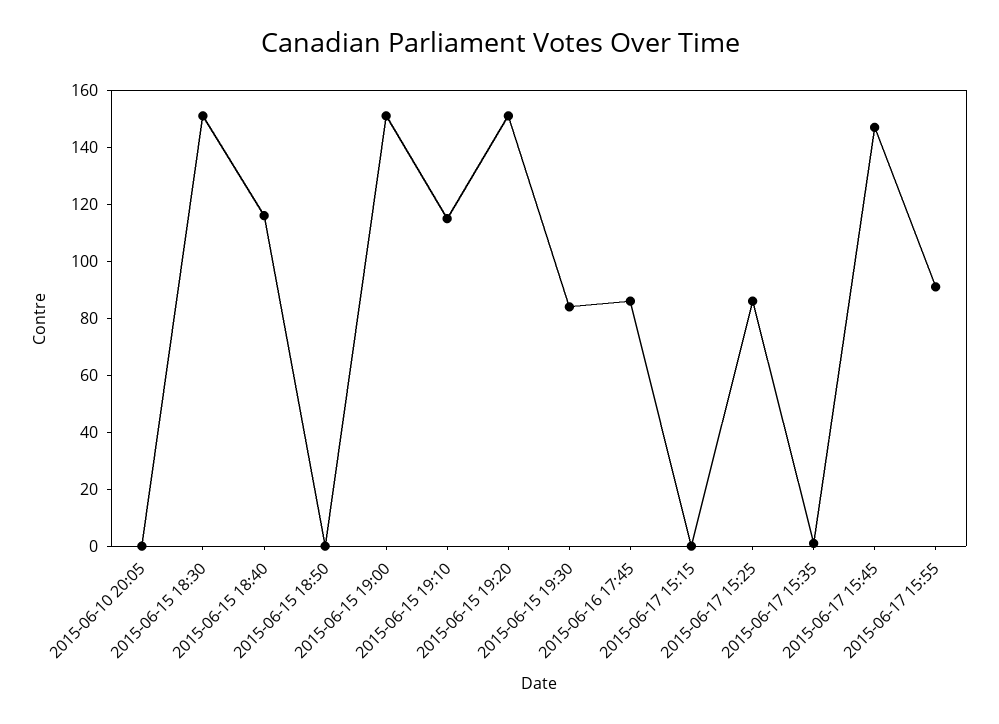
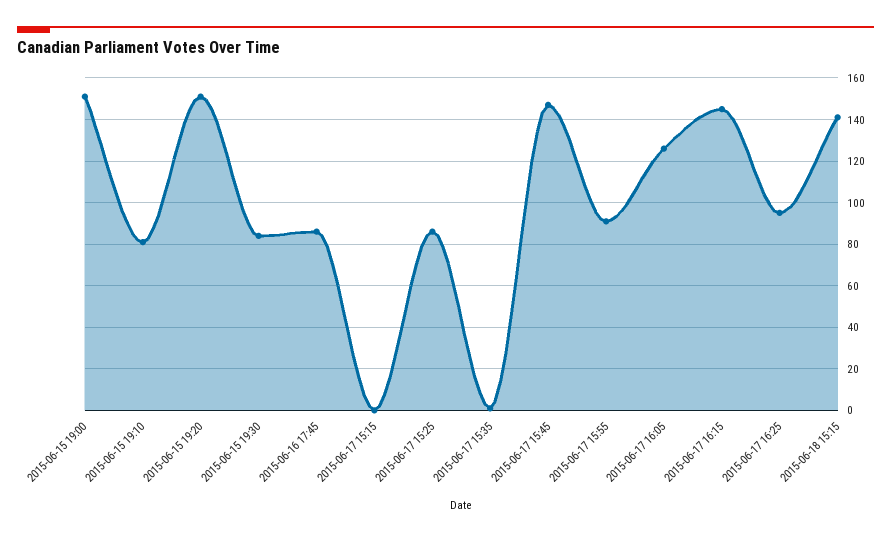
2015-06-10 20:05: 0 -> none
2015-06-15 18:30: 150 -> none
2015-06-15 18:40: 115 -> none
2015-06-15 18:50: 0 -> none
2015-06-15 19:10: 115 -> 80
2015-06-17 16:05: none -> 125
2015-06-17 16:15: none -> 145
2015-06-17 16:25: none -> 95
2015-06-18 15:15: none -> 140

